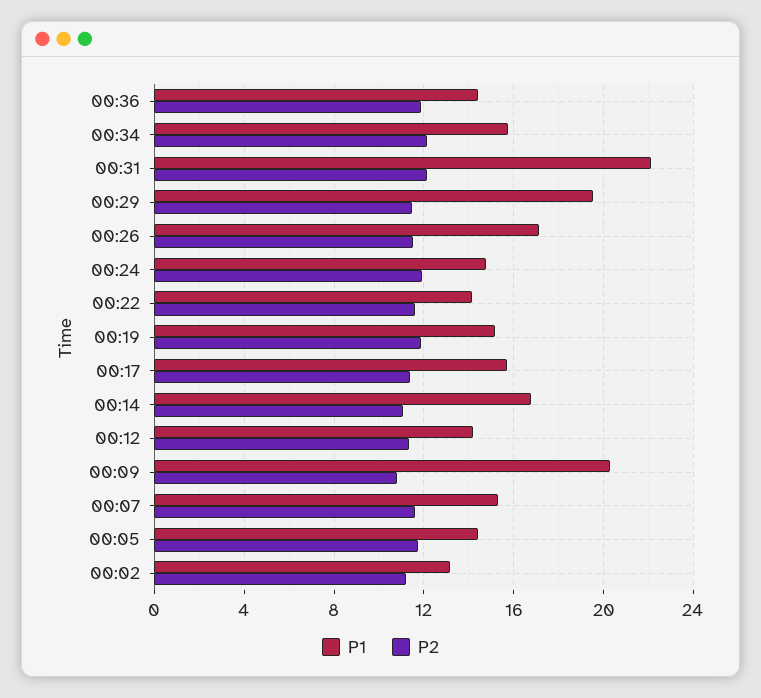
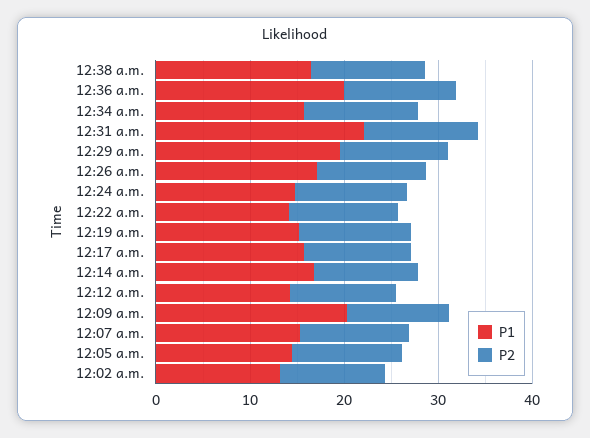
P1, 00:36: 14.5 -> 20
P1, 12:38 a.m.: none -> 16
P2, 12:38 a.m.: none -> 12

